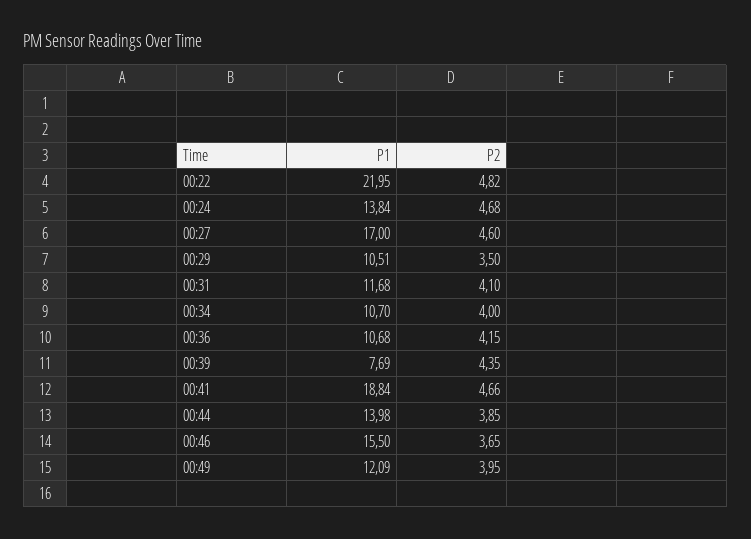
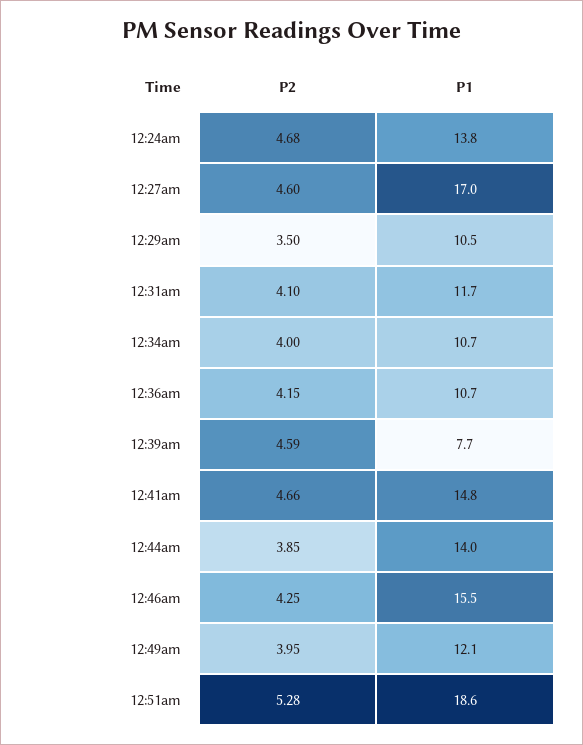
P1, 00:22: 21.95 -> none
P2, 00:22: 4.82 -> none
P2, 00:39: 4.35 -> 4.59
P1, 00:41: 18.84 -> 14.8
P2, 00:46: 3.65 -> 4.25
P2, 12:51am: none -> 5.28
P1, 12:51am: none -> 18.6

